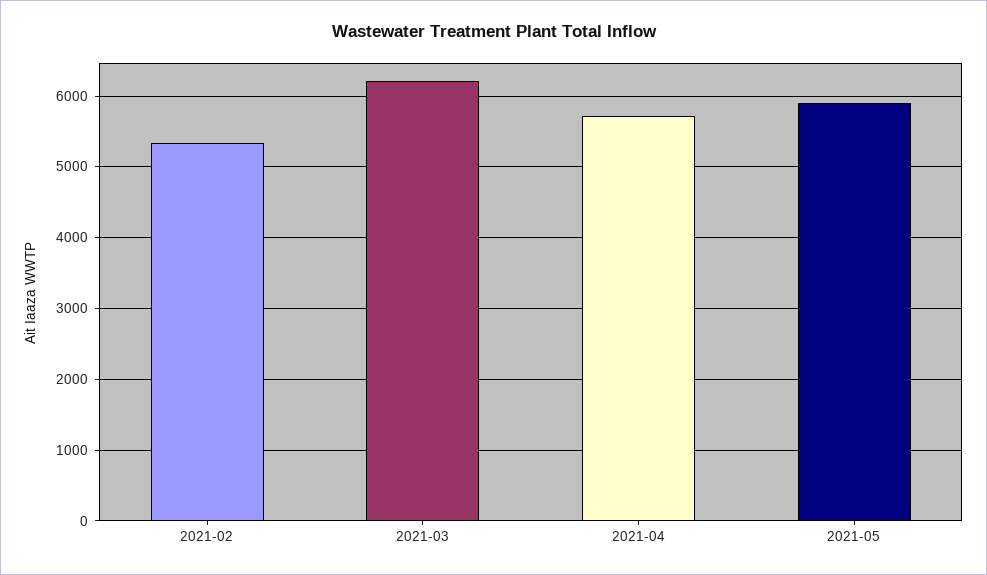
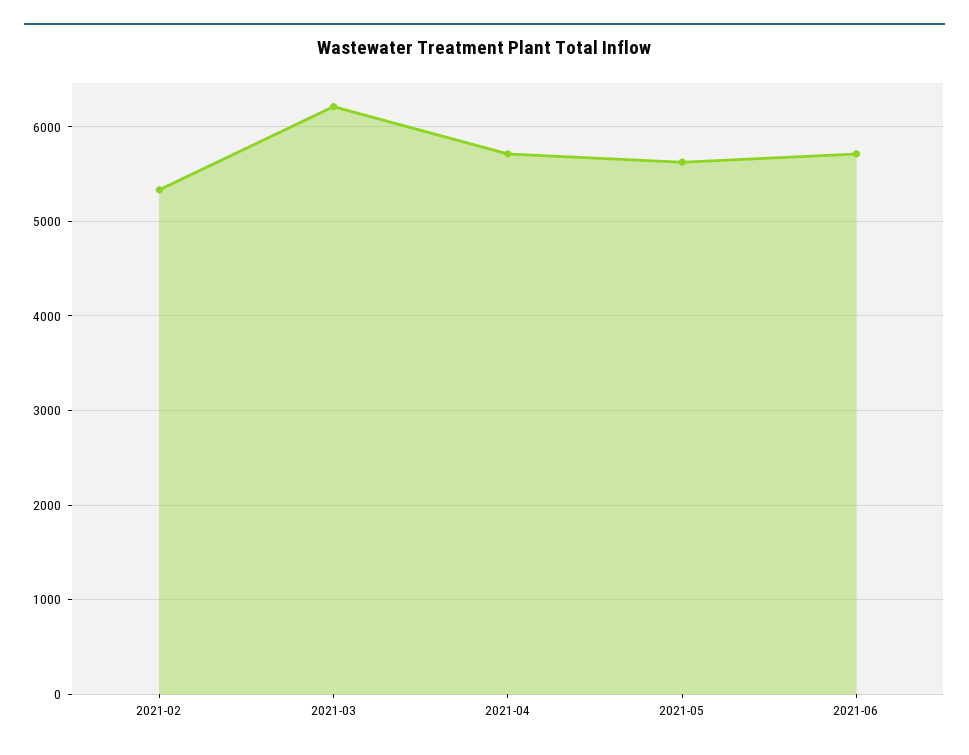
2021-05: 5900 -> 5600
2021-06: none -> 5700

